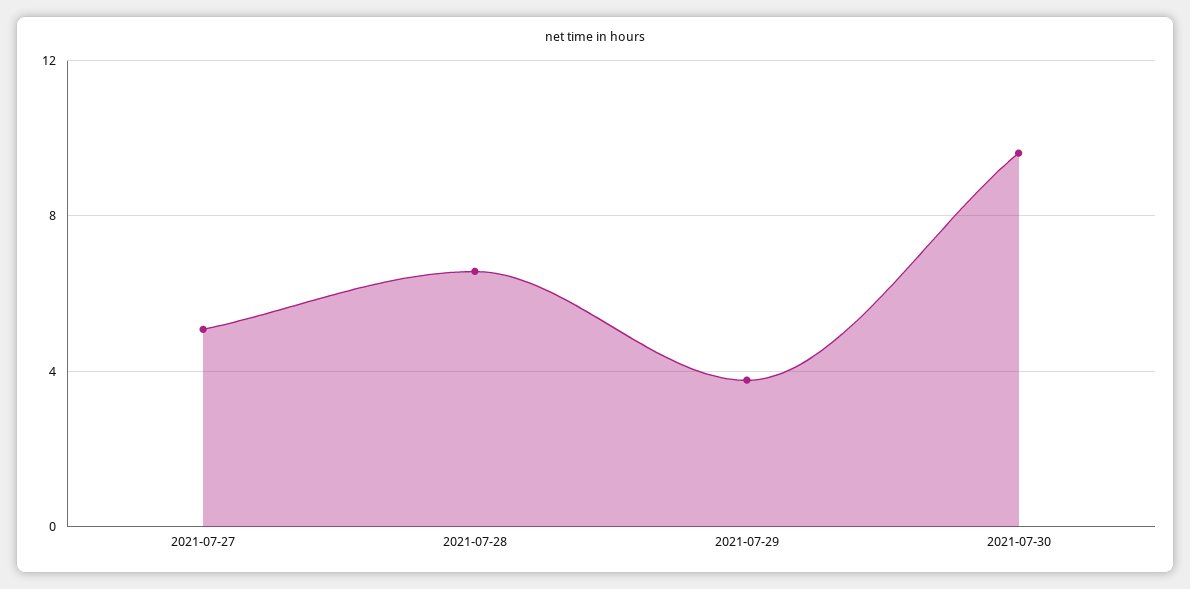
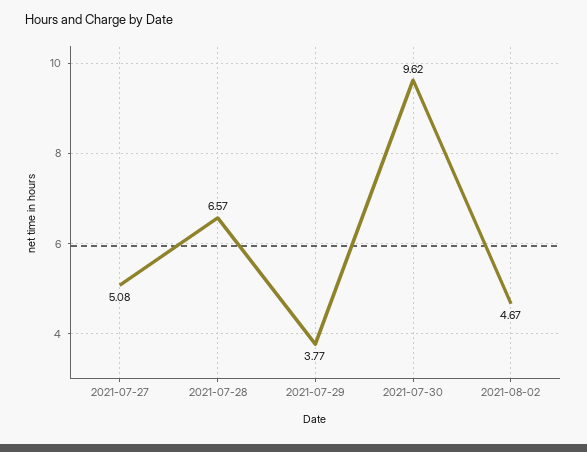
2021-08-02: none -> 4.67

